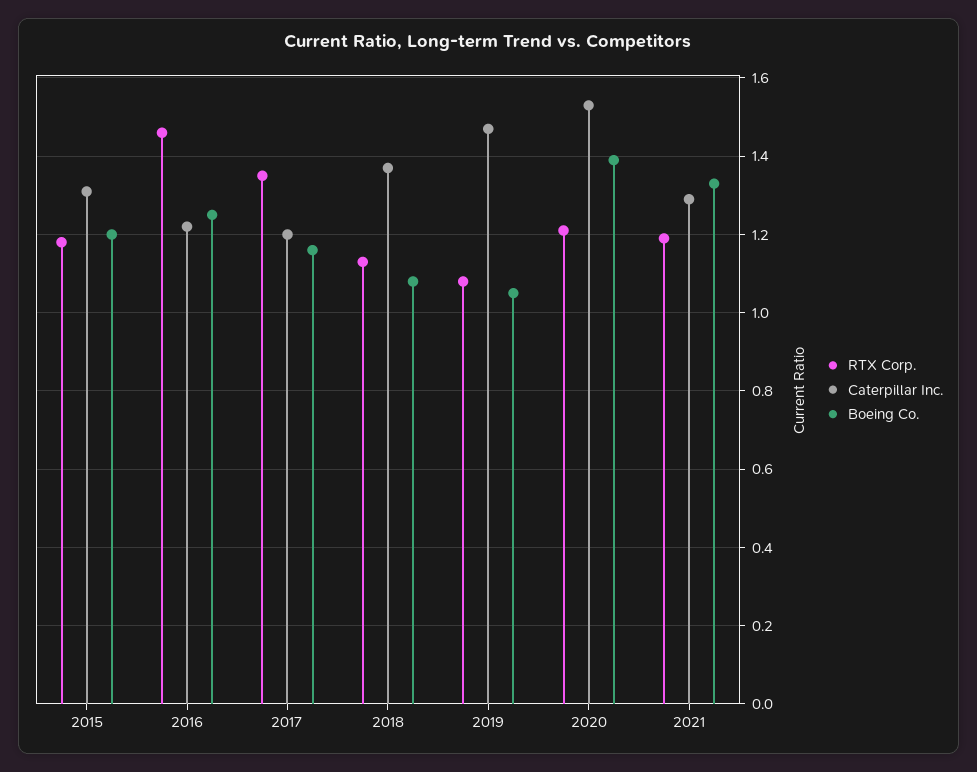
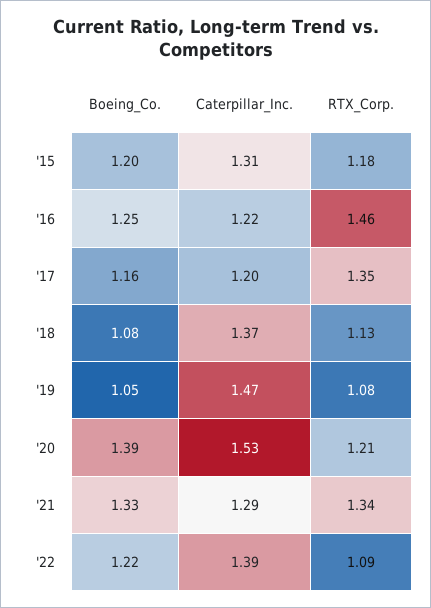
RTX Corp., 2021: 1.2 -> 1.34
Boeing Co., '22: none -> 1.22
Caterpillar Inc., '22: none -> 1.39
RTX Corp., '22: none -> 1.09

